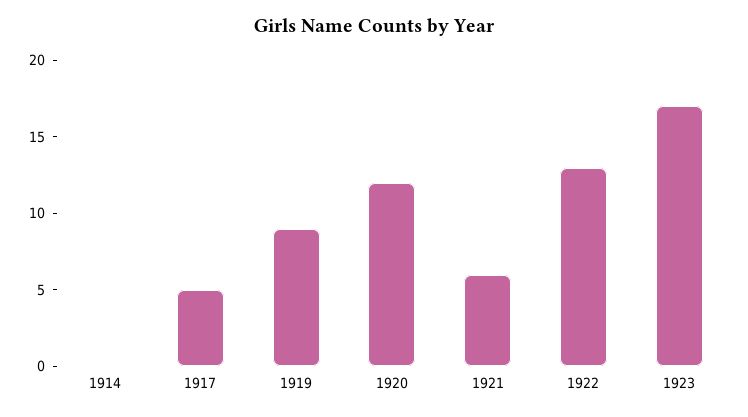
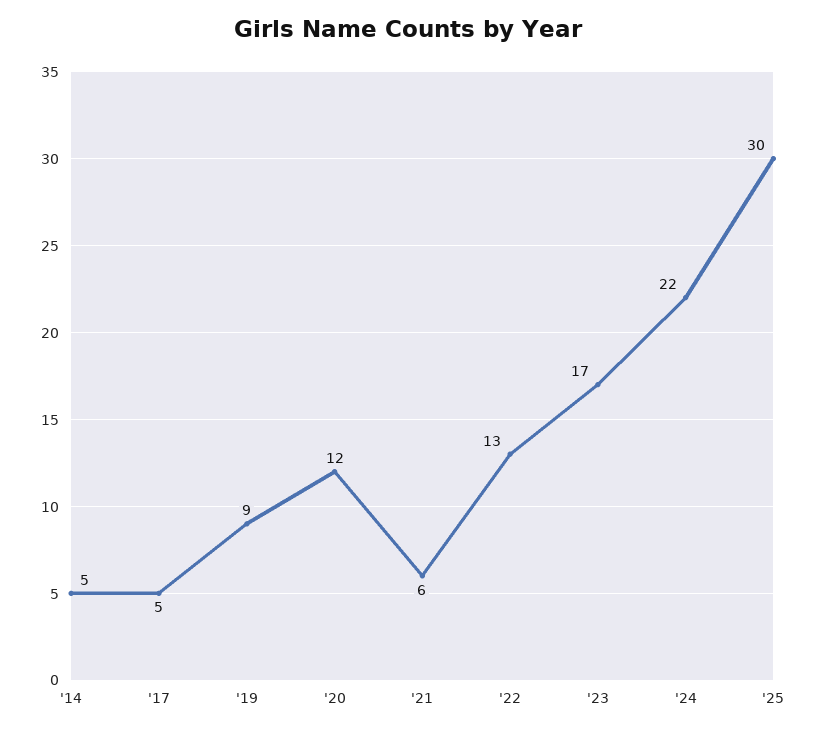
1914: 0 -> 5
'24: none -> 22
'25: none -> 30

